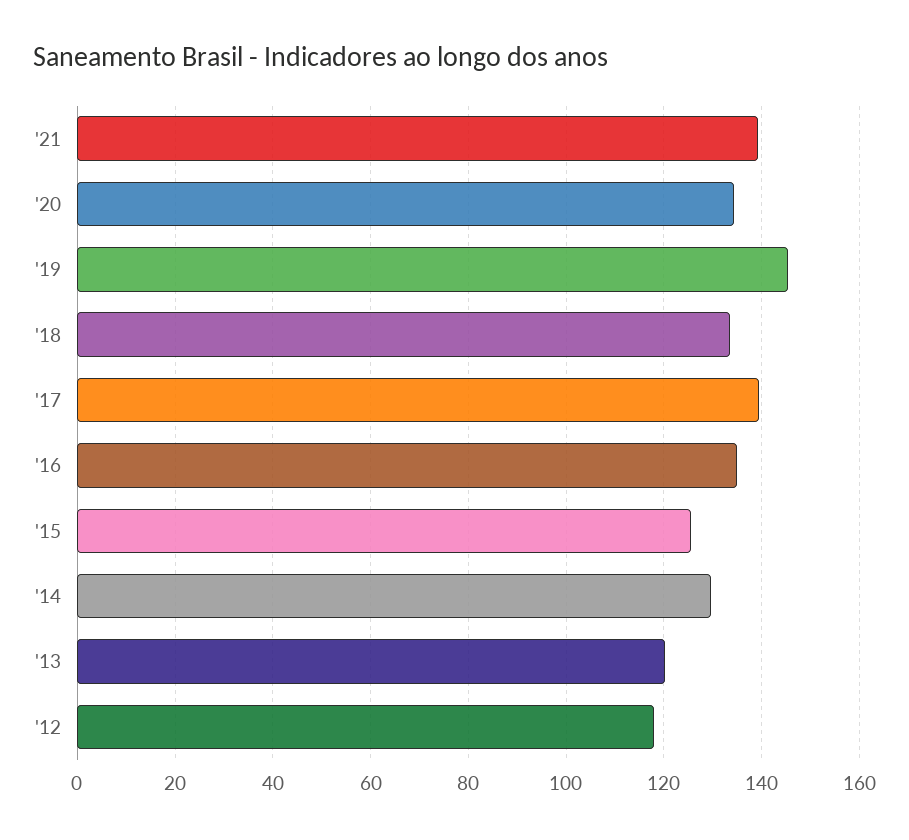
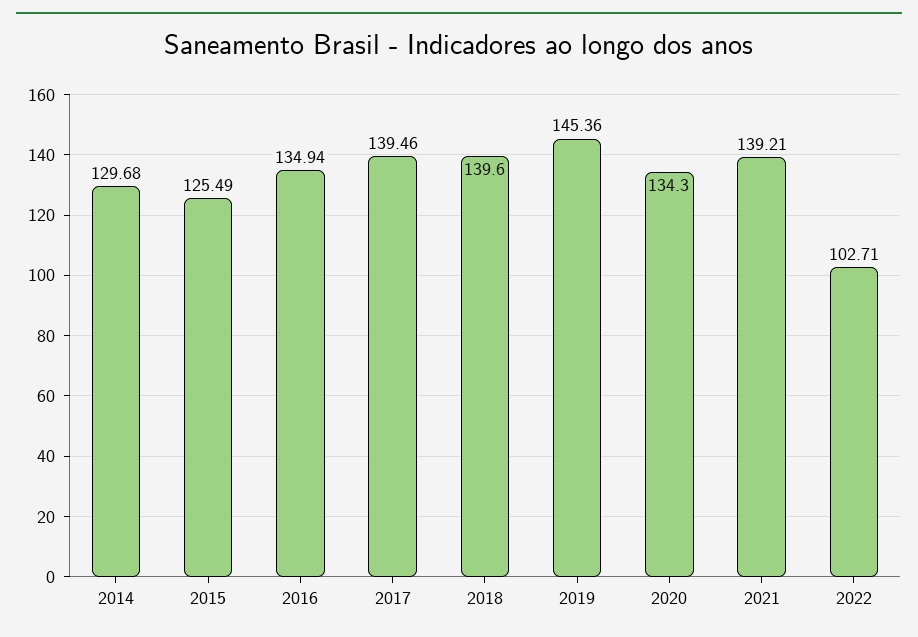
'18: 134 -> 139.6
'13: 120 -> none
'12: 118 -> none
2022: none -> 102.71

